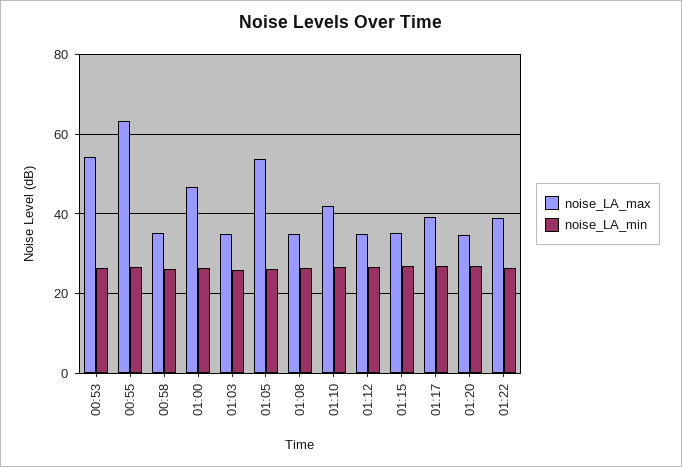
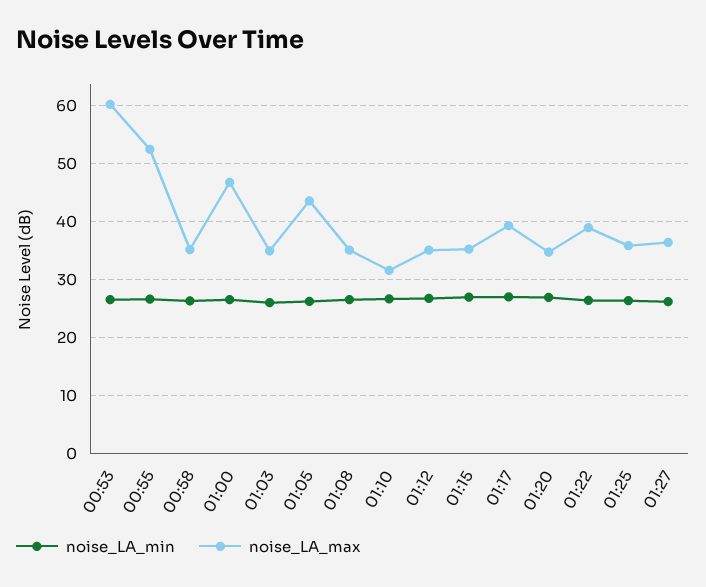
noise_LA_max, 00:53: 54 -> 60
noise_LA_max, 00:55: 64 -> 52
noise_LA_max, 01:05: 54 -> 44
noise_LA_max, 01:10: 42 -> 32
noise_LA_min, 01:25: none -> 26
noise_LA_max, 01:25: none -> 36
noise_LA_min, 01:27: none -> 26
noise_LA_max, 01:27: none -> 36

